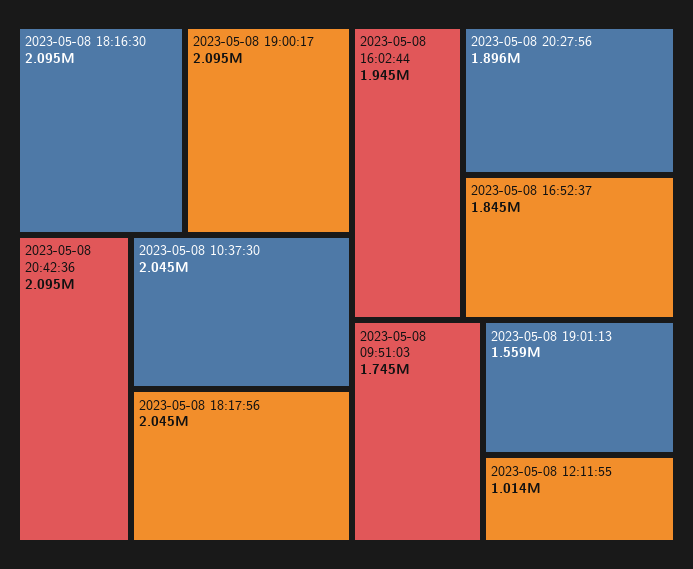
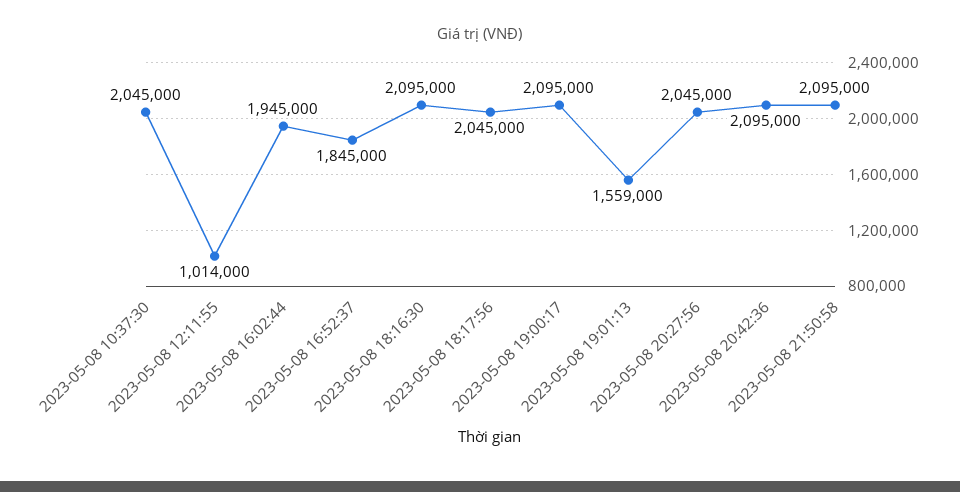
2023-05-08 20:27:56: 1896000 -> 2045000
2023-05-08 09:51:03: 1745000 -> none
2023-05-08 21:50:58: none -> 2095000

